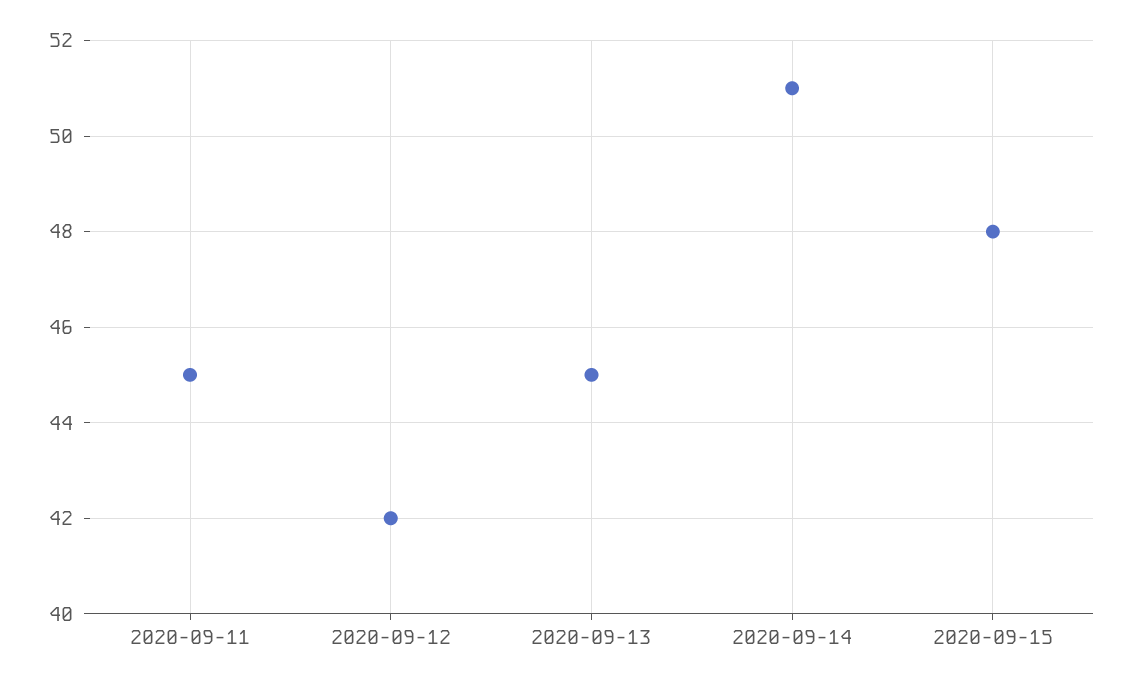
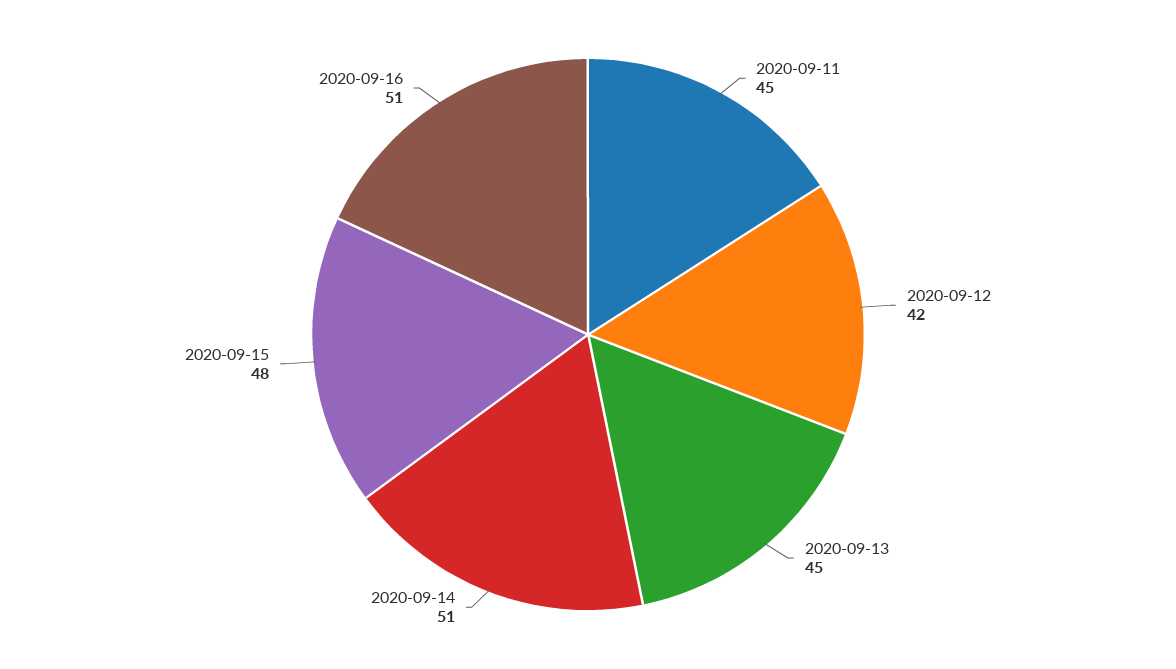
2020-09-16: none -> 51

